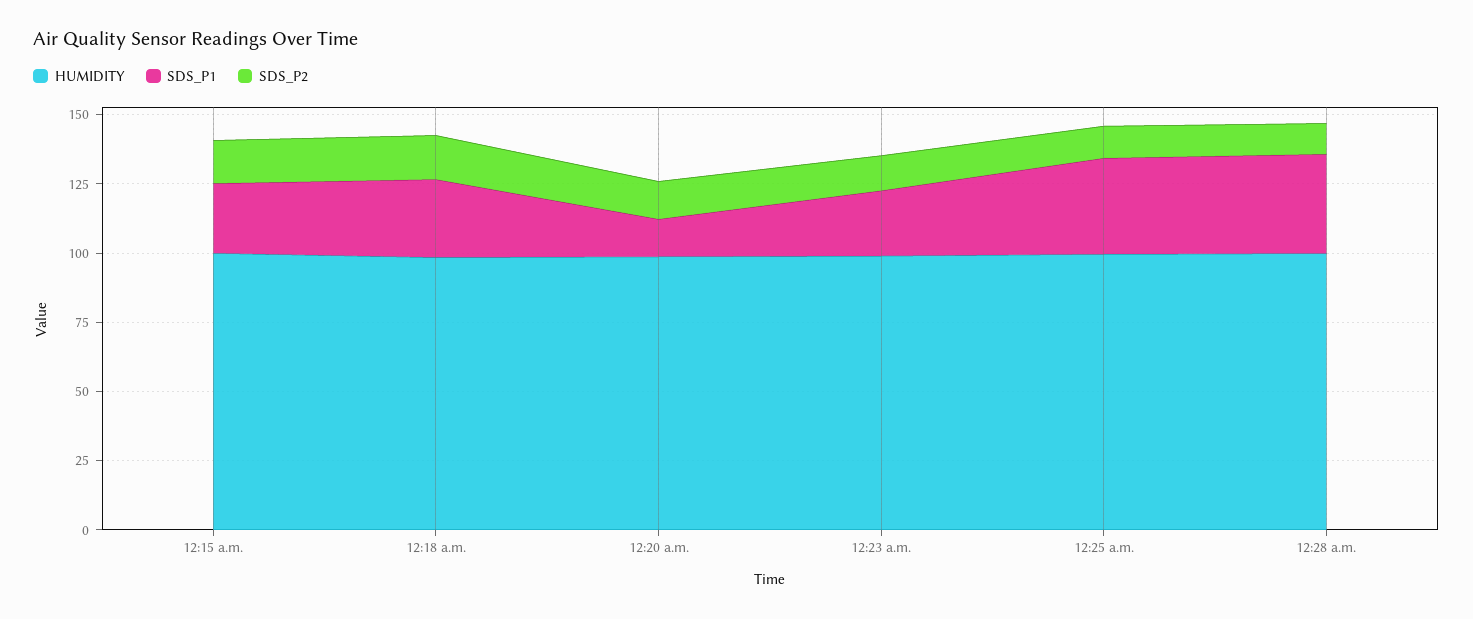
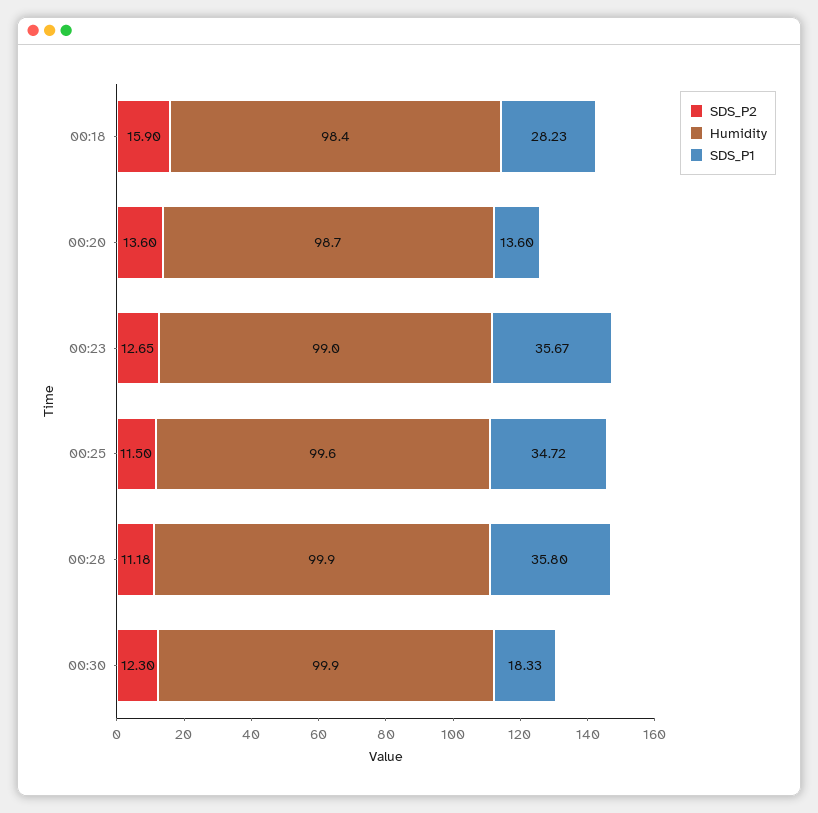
HUMIDITY, 12:15 a.m.: 100 -> none
SDS_P1, 12:15 a.m.: 25 -> none
SDS_P2, 12:15 a.m.: 15 -> none
SDS_P1, 12:23 a.m.: 25 -> 35.67
SDS_P2, 00:30: none -> 12.3
HUMIDITY, 00:30: none -> 99.9
SDS_P1, 00:30: none -> 18.33

